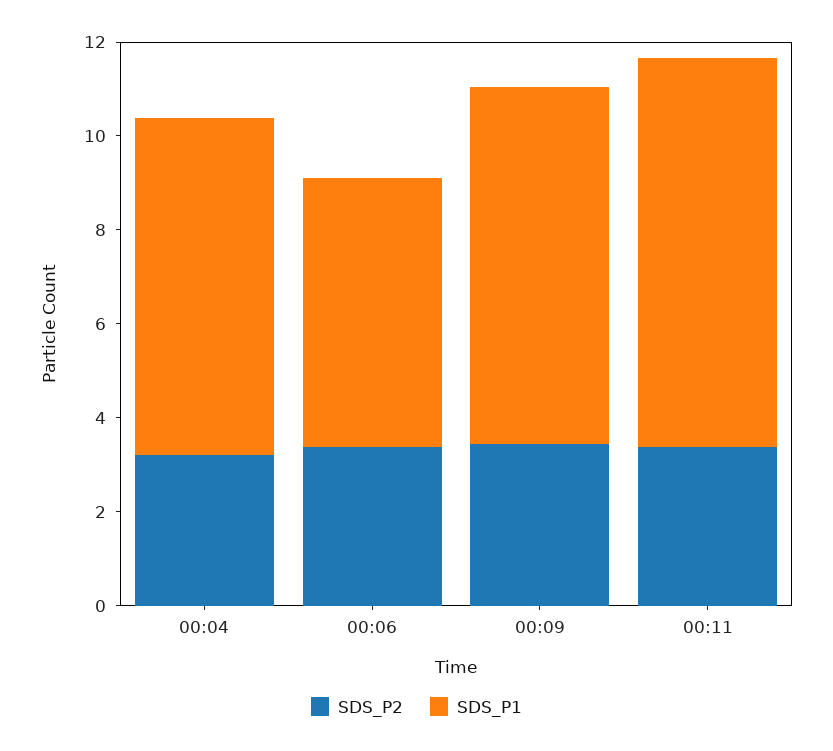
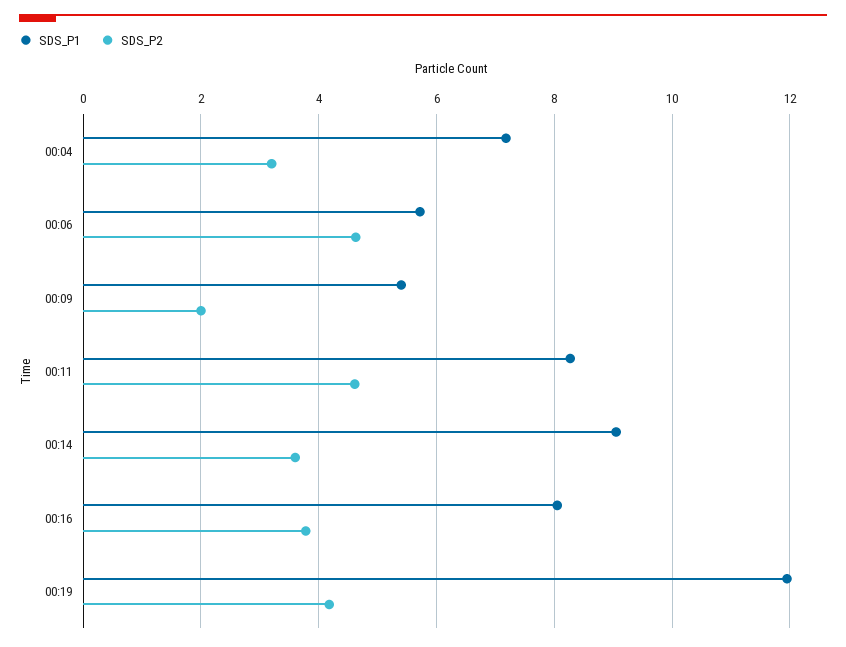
SDS_P2, 00:06: 3.5 -> 4.6
SDS_P2, 00:09: 3.5 -> 2
SDS_P1, 00:09: 7.5 -> 5.4
SDS_P2, 00:11: 3.5 -> 4.6
SDS_P1, 00:14: none -> 9
SDS_P2, 00:14: none -> 3.6
SDS_P1, 00:16: none -> 8
SDS_P2, 00:16: none -> 3.8
SDS_P1, 00:19: none -> 12
SDS_P2, 00:19: none -> 4.2

